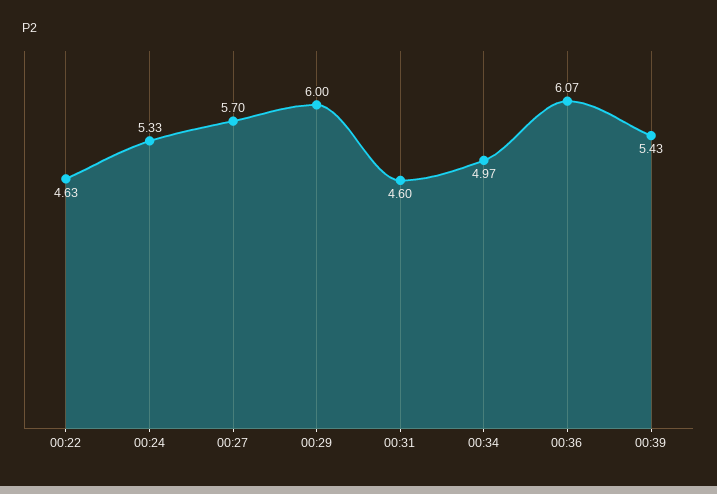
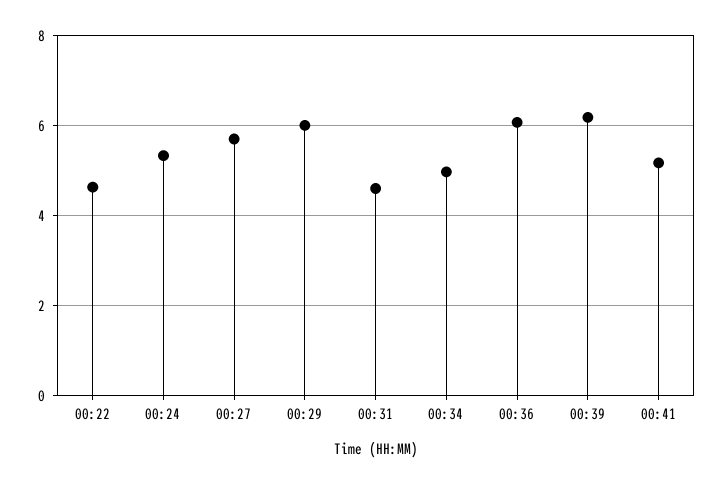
00:39: 5.43 -> 6.2
00:41: none -> 5.2

